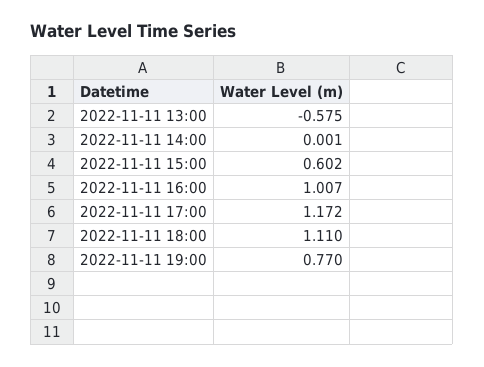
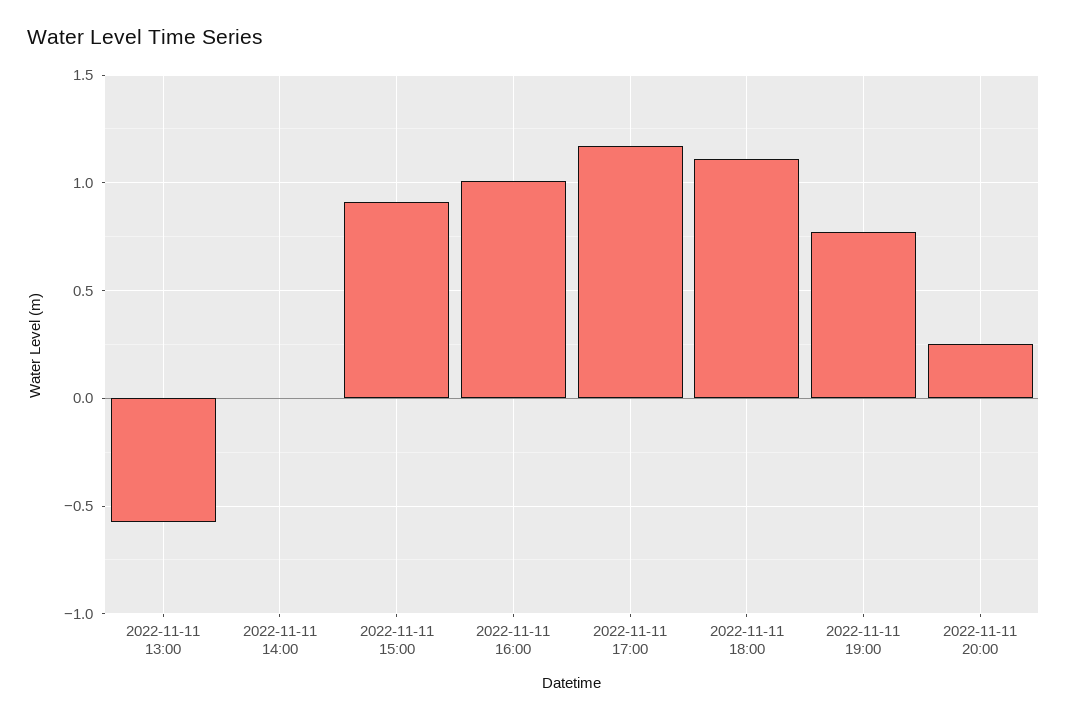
2022-11-11 15:00: 0.602 -> 0.9
2022-11-11 20:00: none -> 0.25

